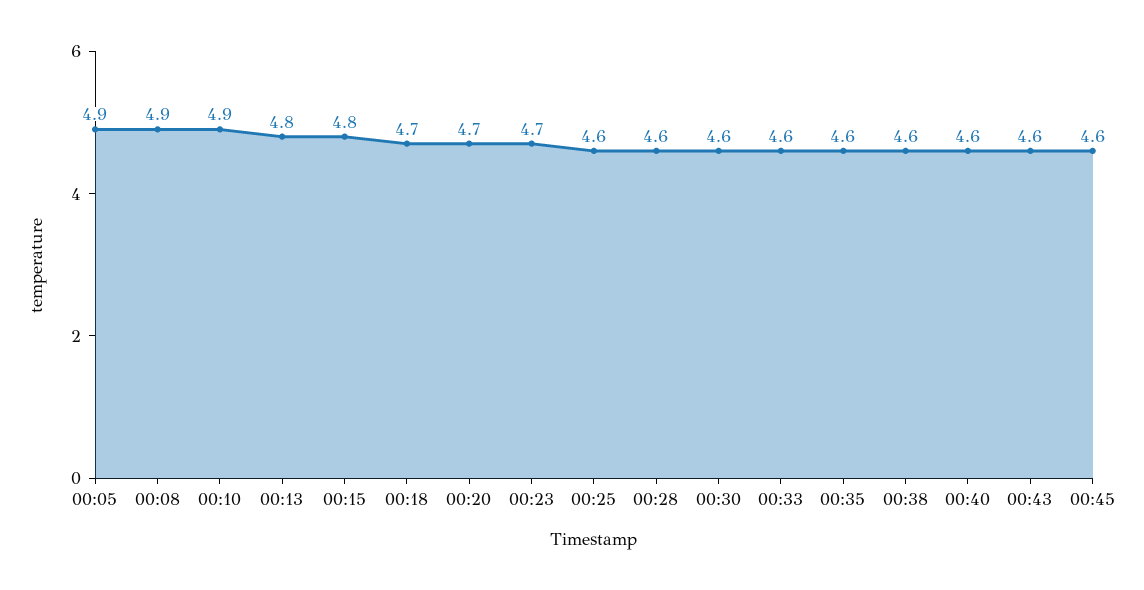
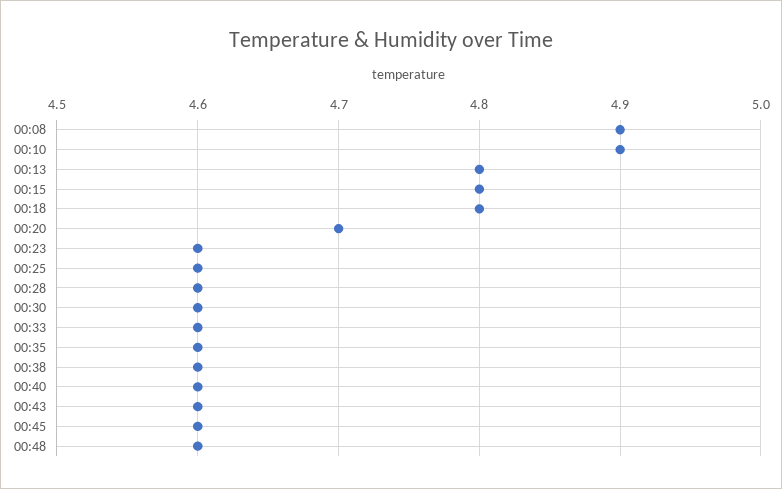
00:05: 4.9 -> none
00:18: 4.7 -> 4.8
00:23: 4.7 -> 4.6
00:48: none -> 4.6

